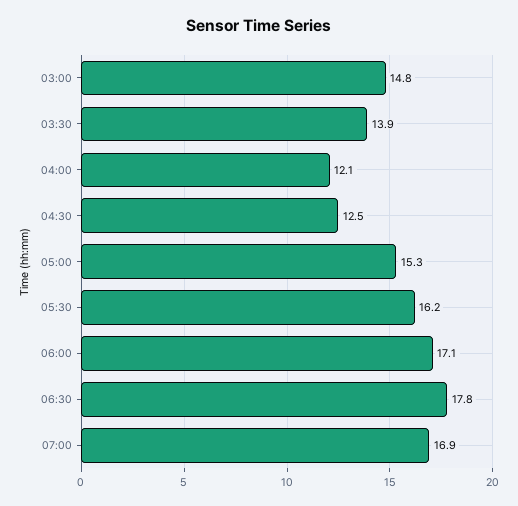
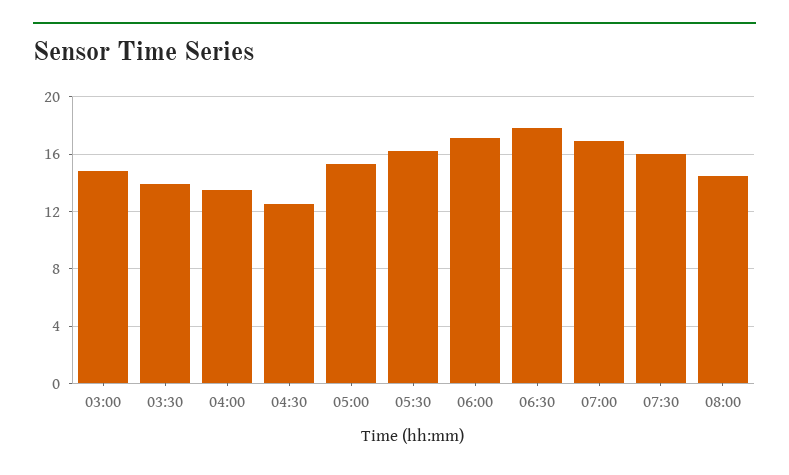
04:00: 12.1 -> 13.5
07:30: none -> 16
08:00: none -> 14.5

